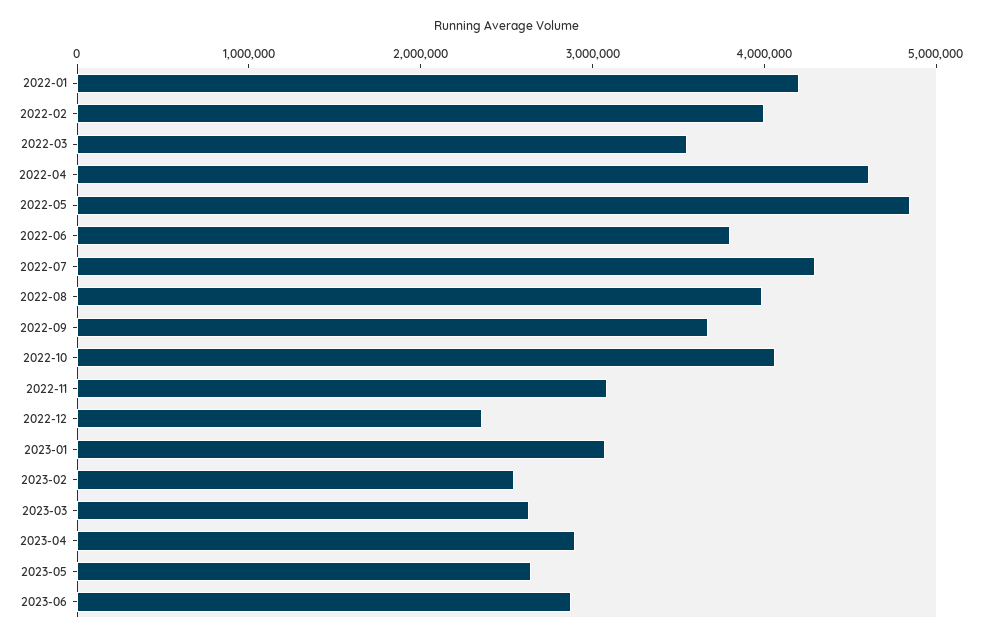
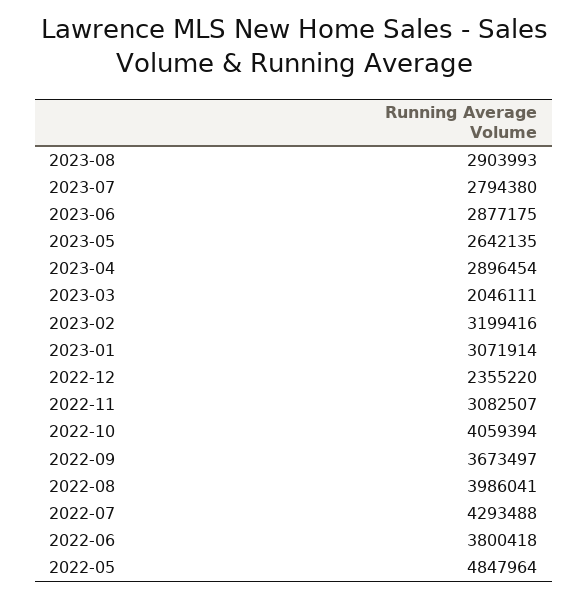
2022-01: 4200000 -> none
2022-02: 4000000 -> none
2022-03: 3600000 -> none
2022-04: 4600000 -> none
2023-02: 2600000 -> 3199416
2023-03: 2600000 -> 2046111
2023-08: none -> 2903993
2023-07: none -> 2794380

